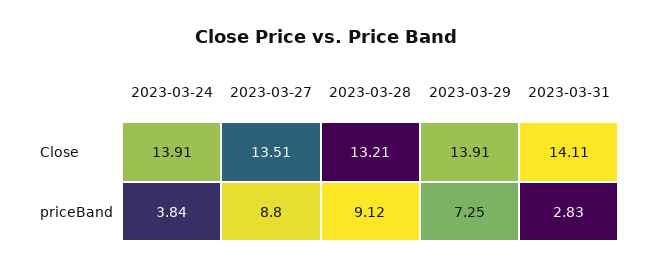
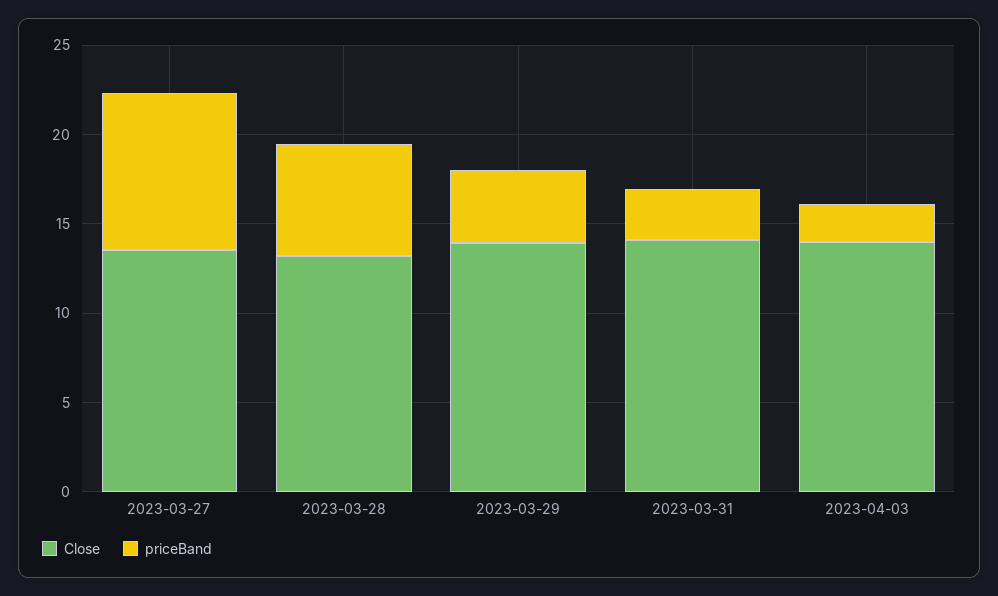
Close, 2023-03-24: 13.91 -> none
priceBand, 2023-03-24: 3.84 -> none
priceBand, 2023-03-28: 9.12 -> 6
priceBand, 2023-03-29: 7.25 -> 4
Close, 2023-04-03: none -> 14
priceBand, 2023-04-03: none -> 2

